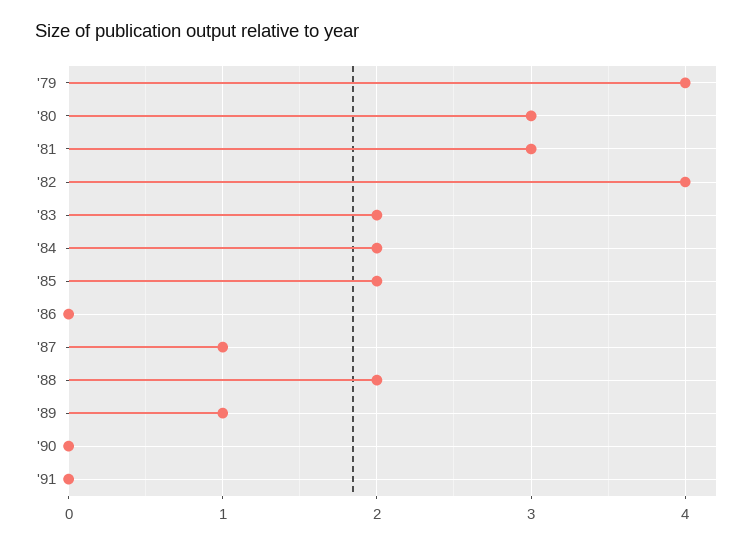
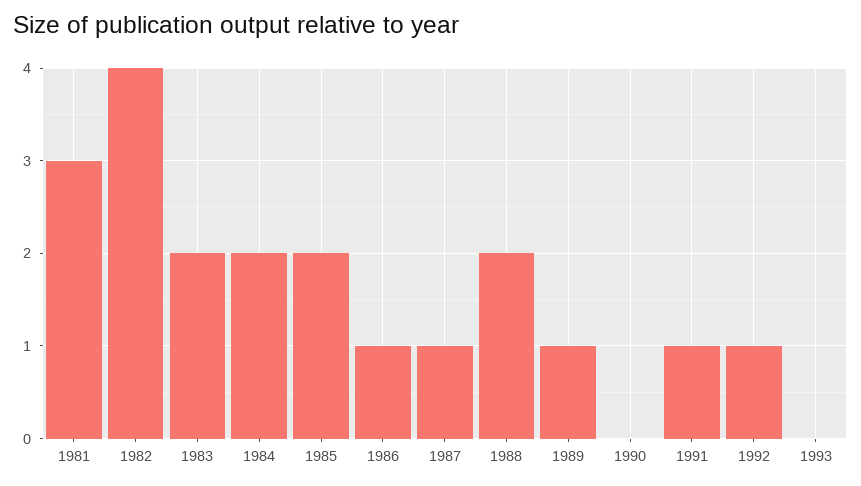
'79: 4 -> none
'80: 3 -> none
'86: 0 -> 1
'91: 0 -> 1
1992: none -> 1
1993: none -> 0

